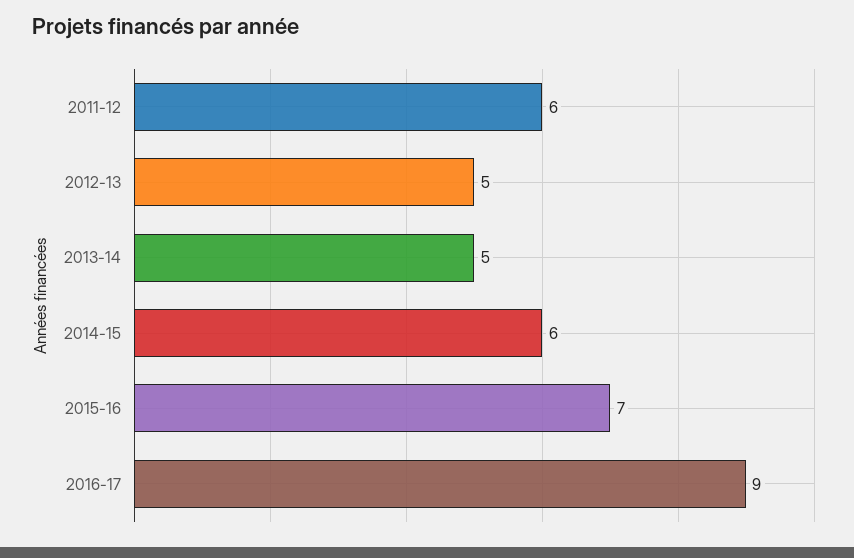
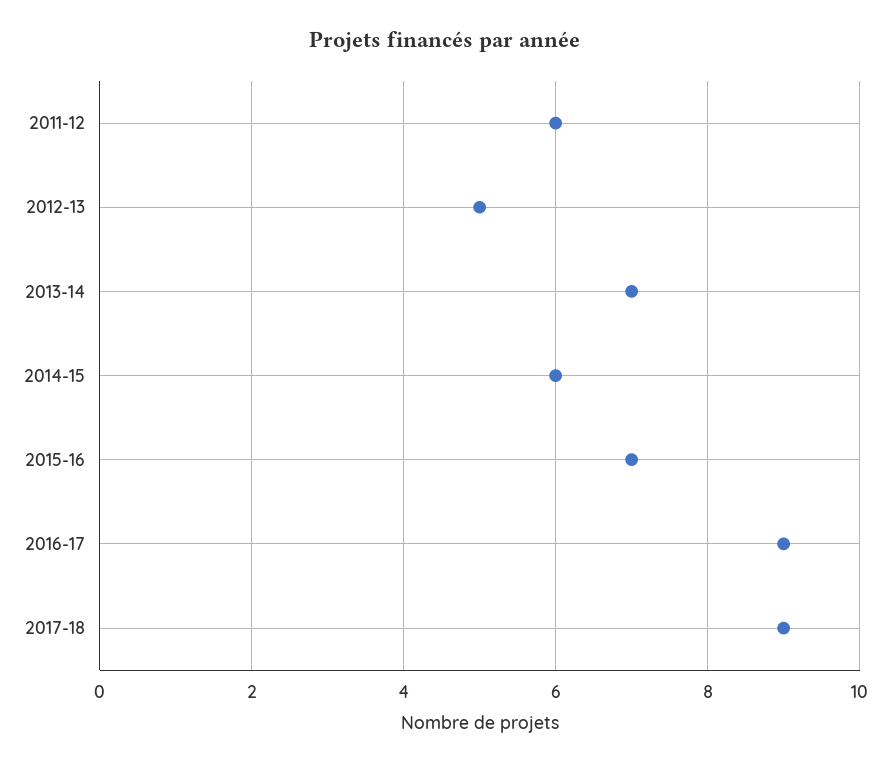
2013-14: 5 -> 7
2017-18: none -> 9

